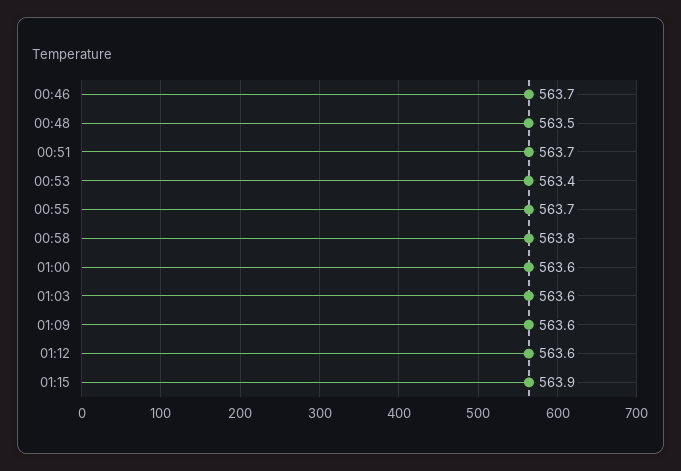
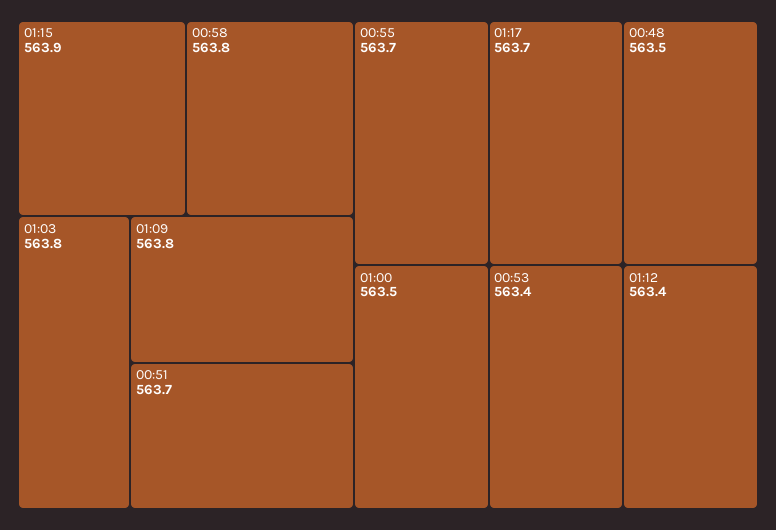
00:46: 563.7 -> none
01:00: 563.6 -> 563.5
01:03: 563.6 -> 563.8
01:09: 563.6 -> 563.8
01:12: 563.6 -> 563.4
01:17: none -> 563.7

